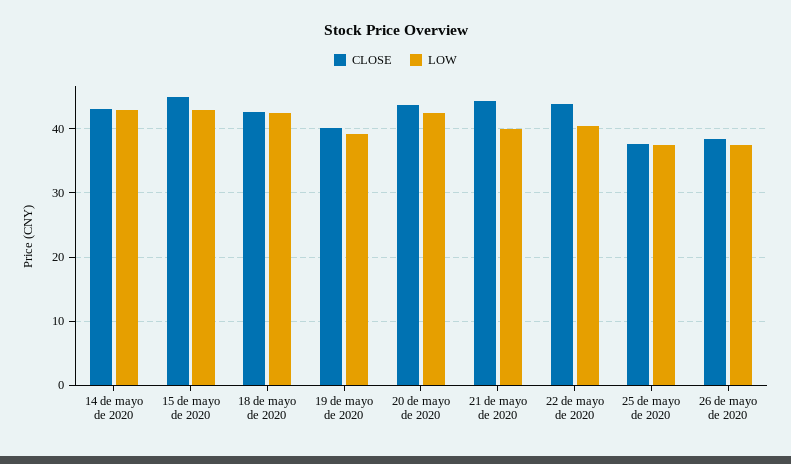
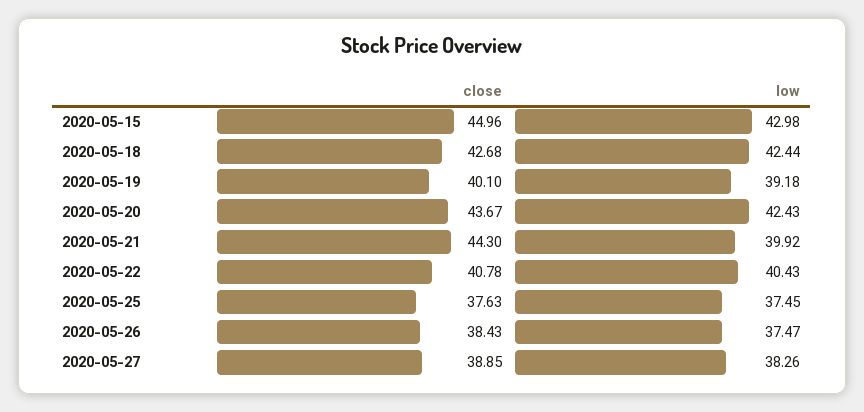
CLOSE, 14 de mayo de 2020: 43 -> none
LOW, 14 de mayo de 2020: 43 -> none
CLOSE, 22 de mayo de 2020: 44 -> 40.78
CLOSE, 2020-05-27: none -> 38.85
LOW, 2020-05-27: none -> 38.26

